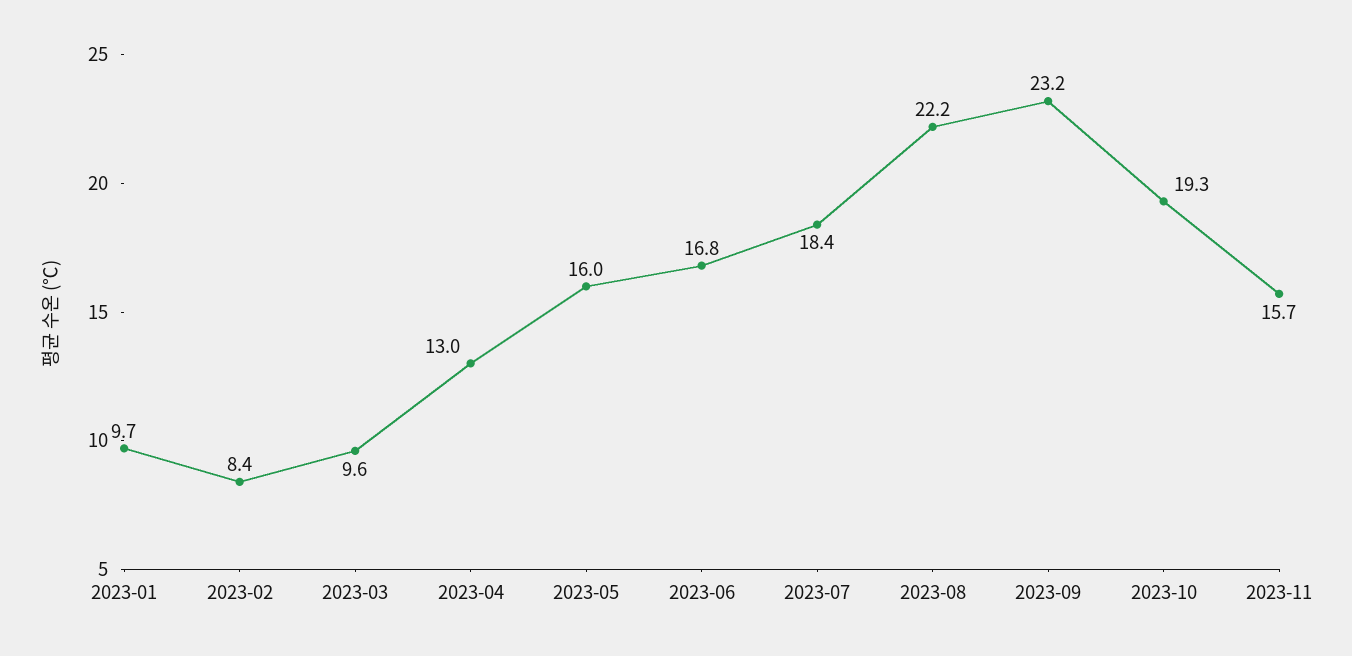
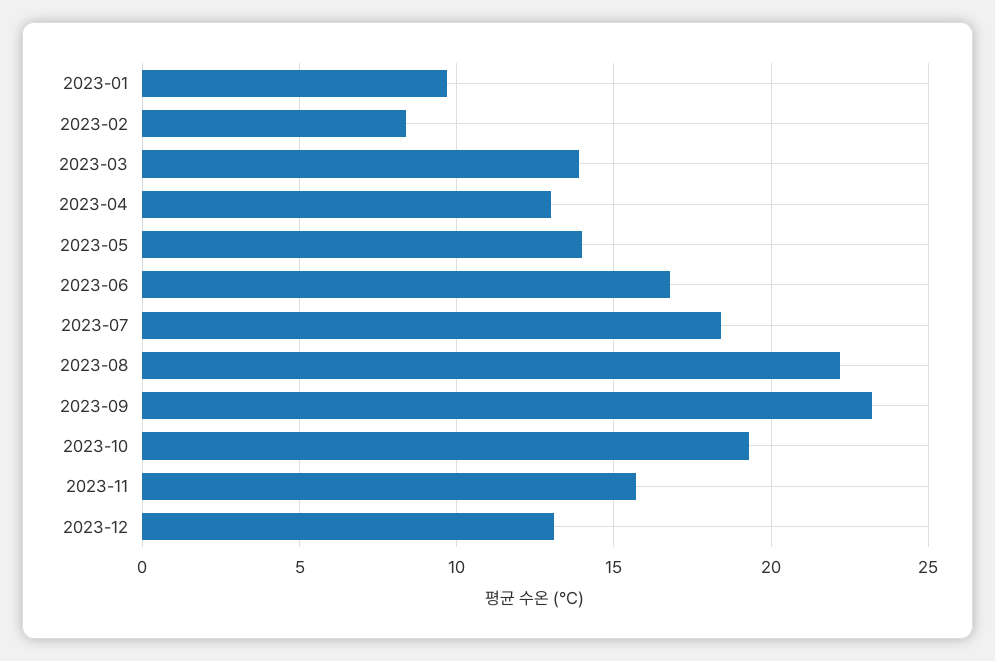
2023-03: 9.6 -> 14
2023-05: 16 -> 14
2023-12: none -> 13

